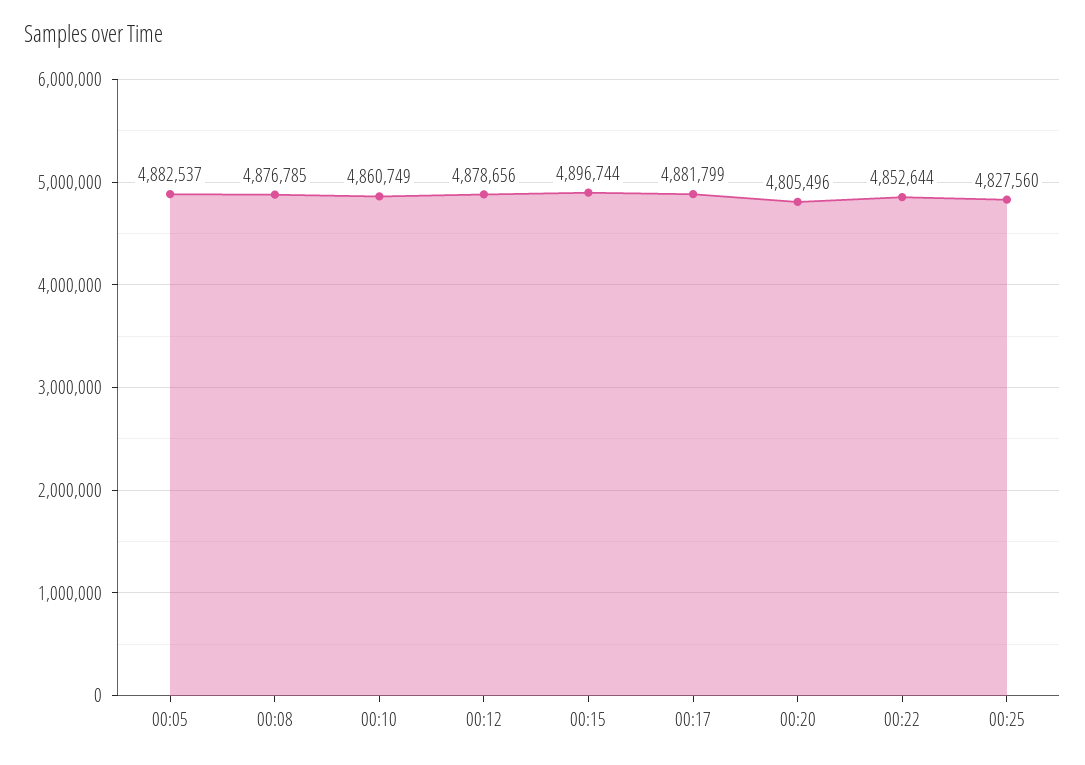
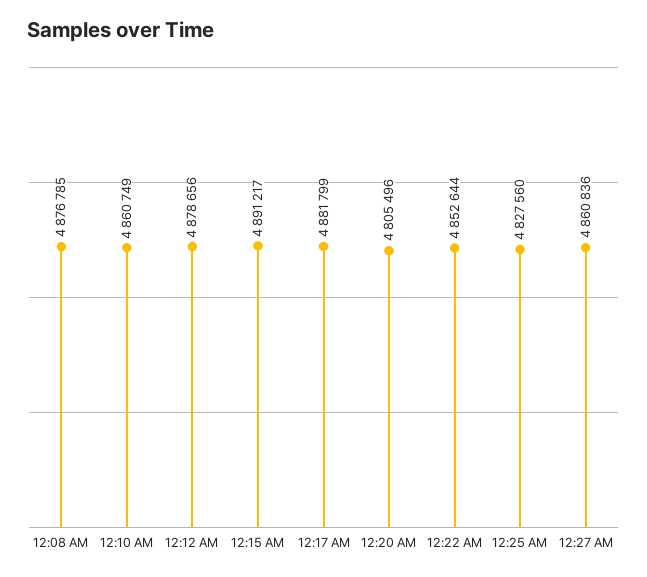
00:05: 4882537 -> none
00:15: 4896744 -> 4891217
12:27 AM: none -> 4860836

